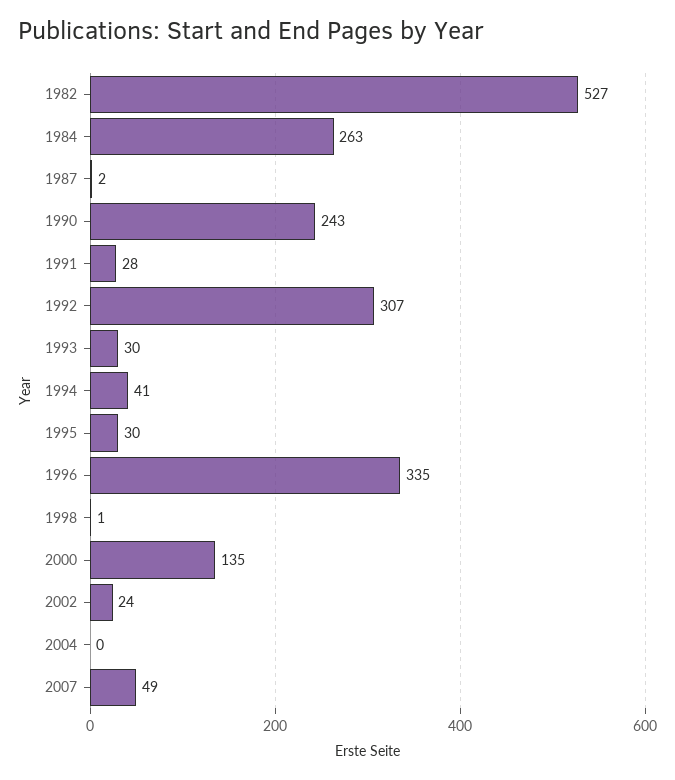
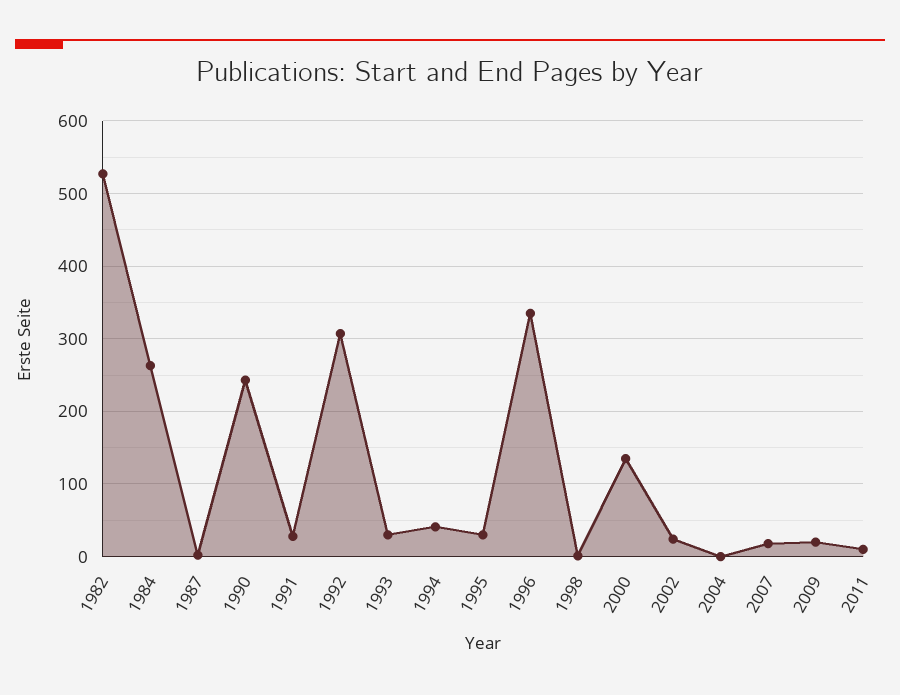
2007: 49 -> 20
2009: none -> 20
2011: none -> 10

